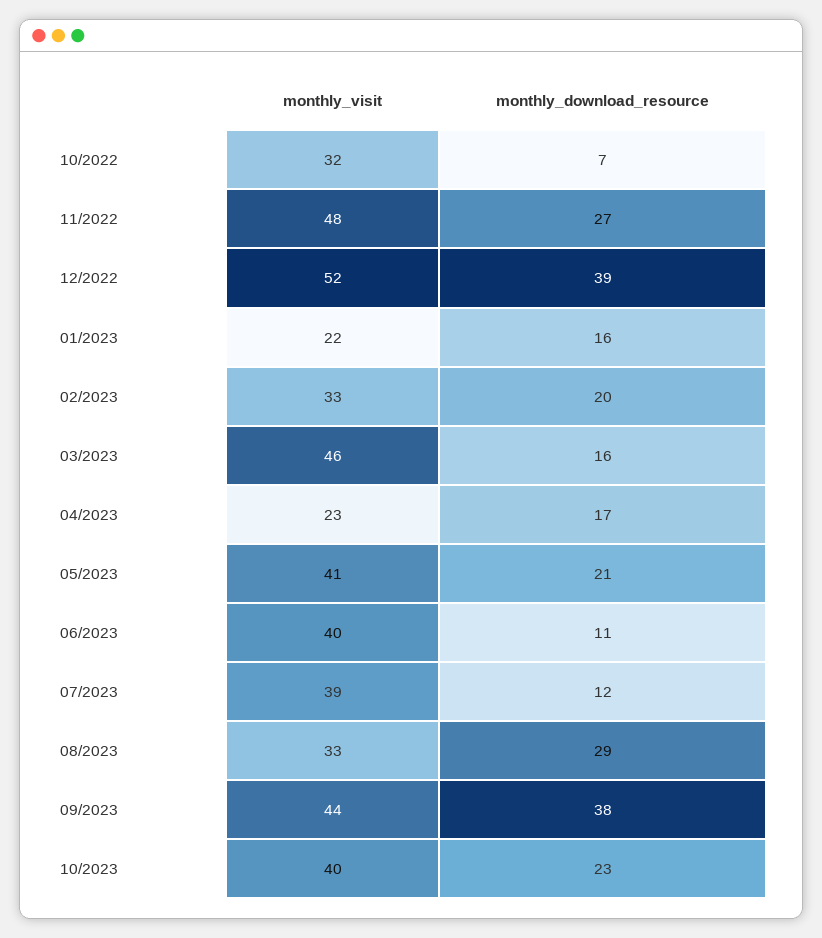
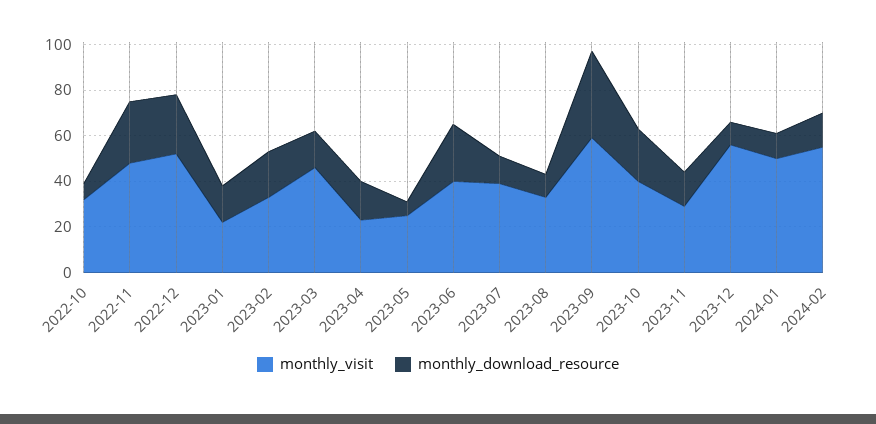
monthly_download_resource, 12/2022: 39 -> 25
monthly_visit, 05/2023: 41 -> 25
monthly_download_resource, 05/2023: 21 -> 5
monthly_download_resource, 06/2023: 11 -> 25
monthly_download_resource, 08/2023: 29 -> 10
monthly_visit, 09/2023: 44 -> 60
monthly_visit, 2023-11: none -> 30
monthly_download_resource, 2023-11: none -> 15
monthly_visit, 2023-12: none -> 55
monthly_download_resource, 2023-12: none -> 10
monthly_visit, 2024-01: none -> 50
monthly_download_resource, 2024-01: none -> 10
monthly_visit, 2024-02: none -> 55
monthly_download_resource, 2024-02: none -> 15

